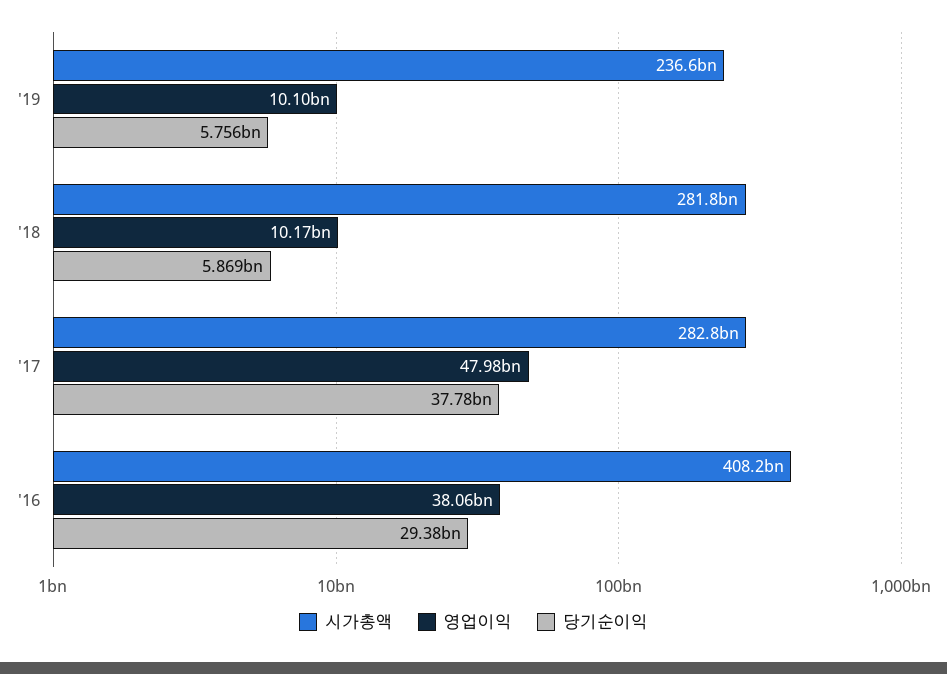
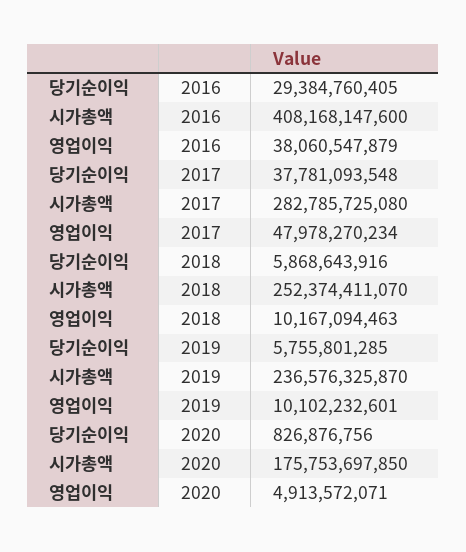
시가총액, '18: 281800000000 -> 252374411070
당기순이익, 2020: none -> 826876756
시가총액, 2020: none -> 175753697850
영업이익, 2020: none -> 4913572071

